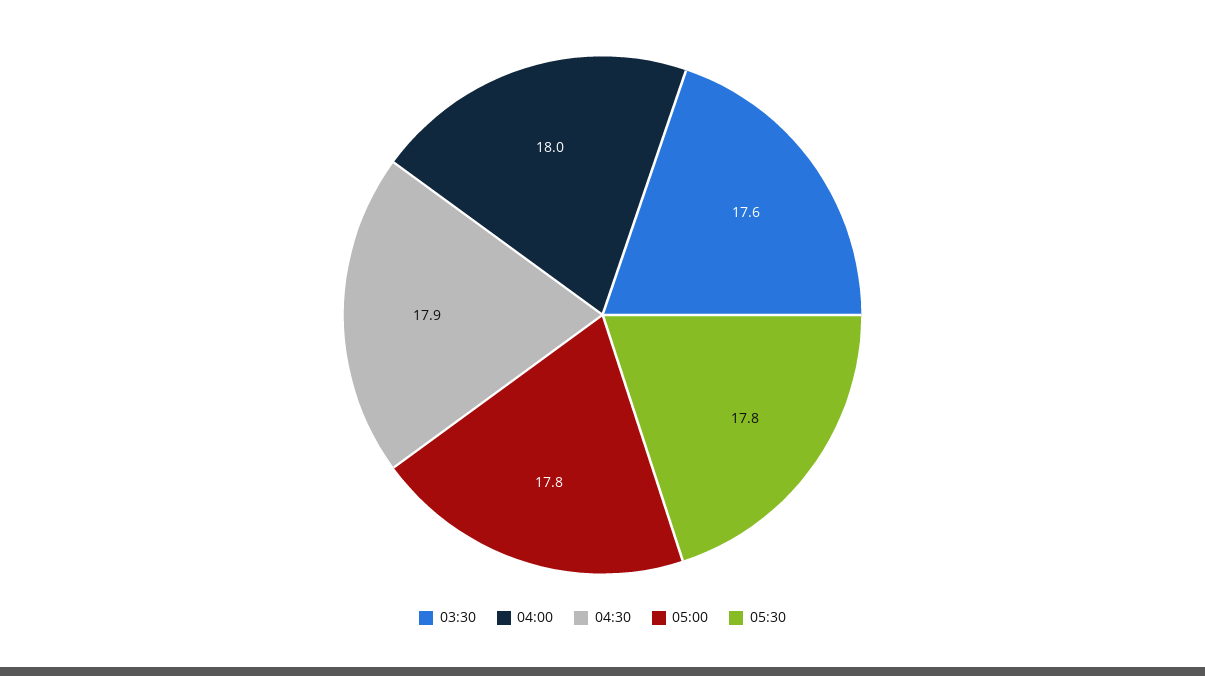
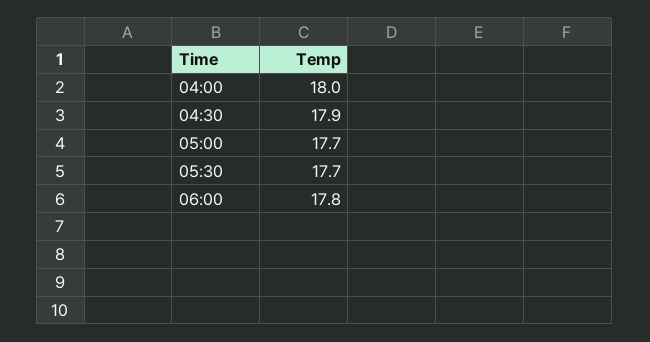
03:30: 17.6 -> none
05:00: 17.8 -> 17.7
05:30: 17.8 -> 17.7
06:00: none -> 17.8

